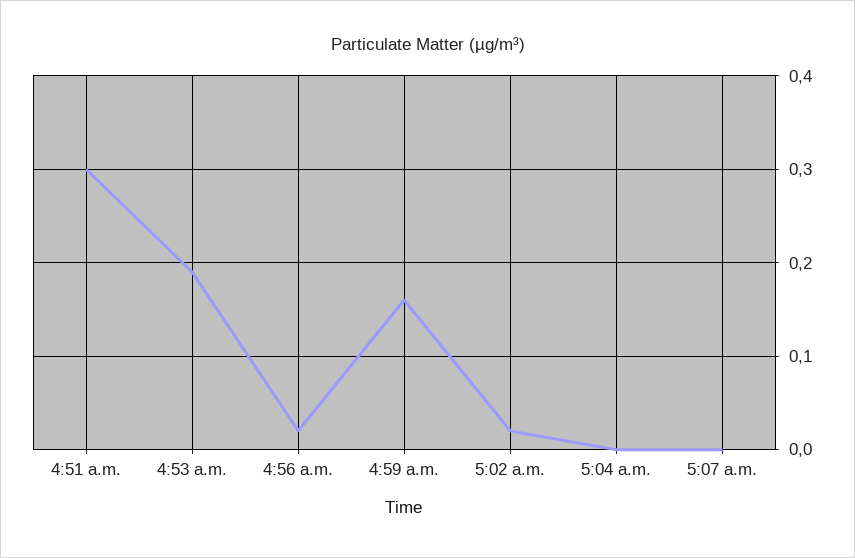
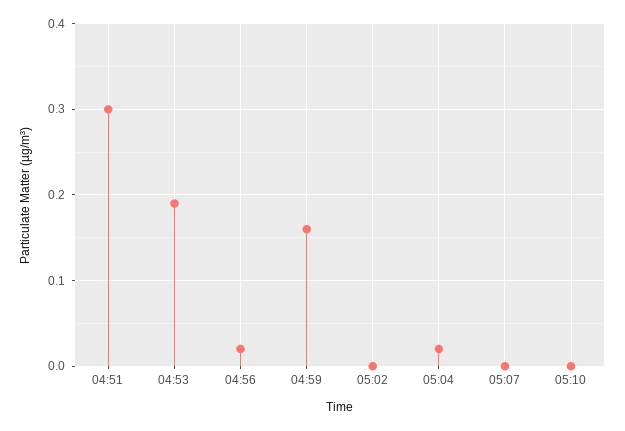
5:02 a.m.: 0.02 -> 0
5:04 a.m.: 0 -> 0.02
05:10: none -> 0

